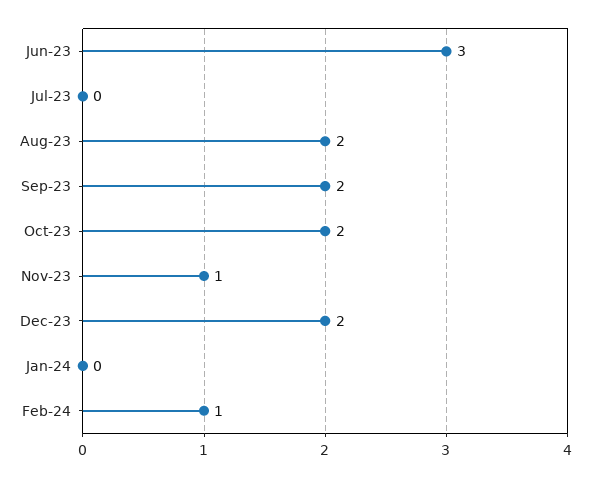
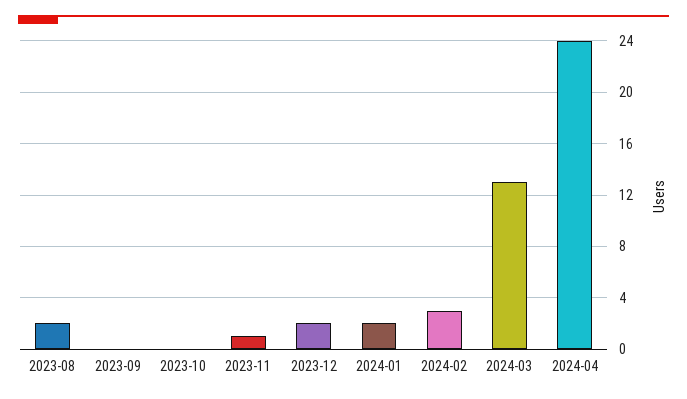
Jun-23: 3 -> none
Jul-23: 0 -> none
Sep-23: 2 -> 0
Oct-23: 2 -> 0
Jan-24: 0 -> 2
Feb-24: 1 -> 3
2024-03: none -> 13
2024-04: none -> 24

